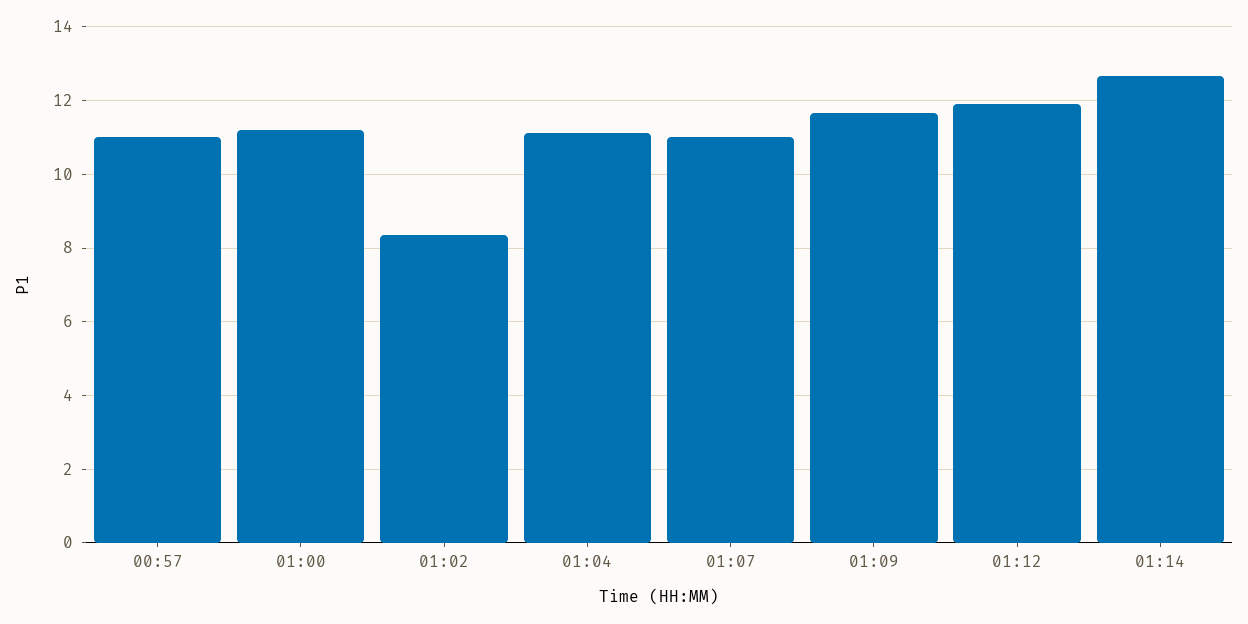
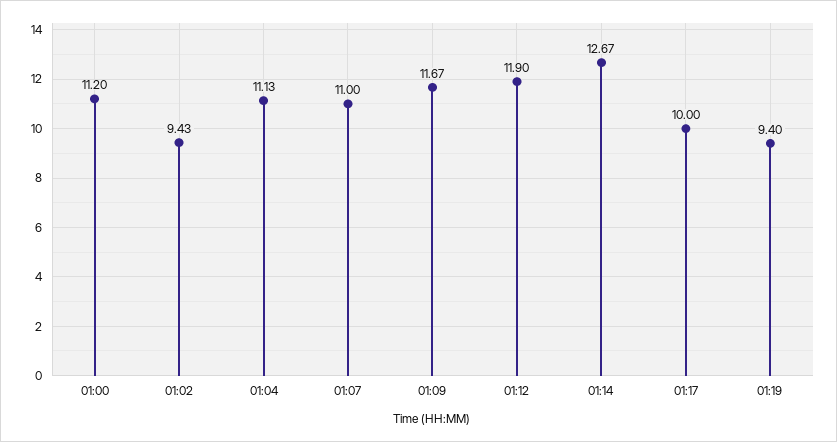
00:57: 11 -> none
01:02: 8.4 -> 9.43
01:17: none -> 10
01:19: none -> 9.4

